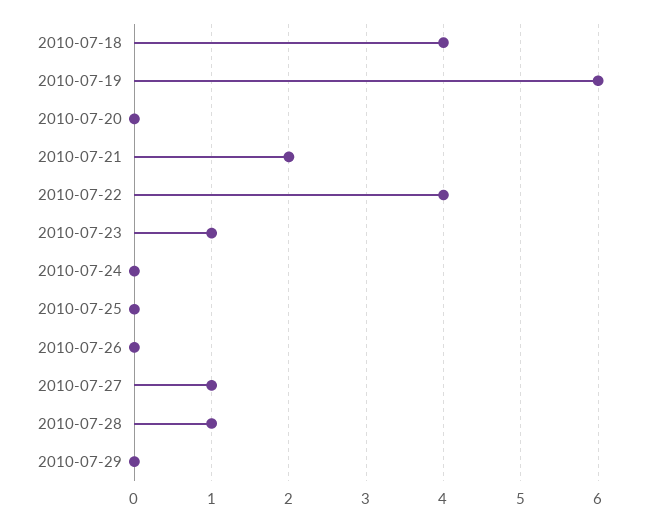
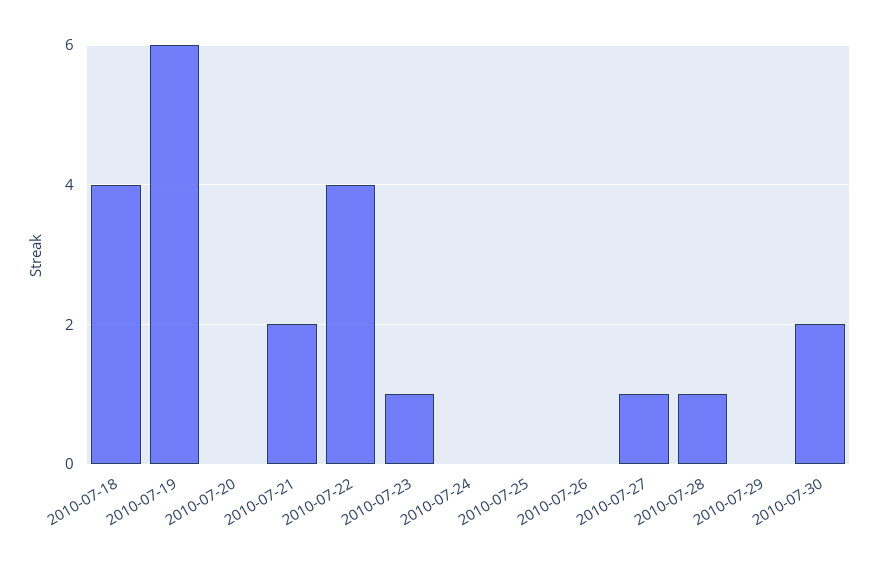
2010-07-30: none -> 2

